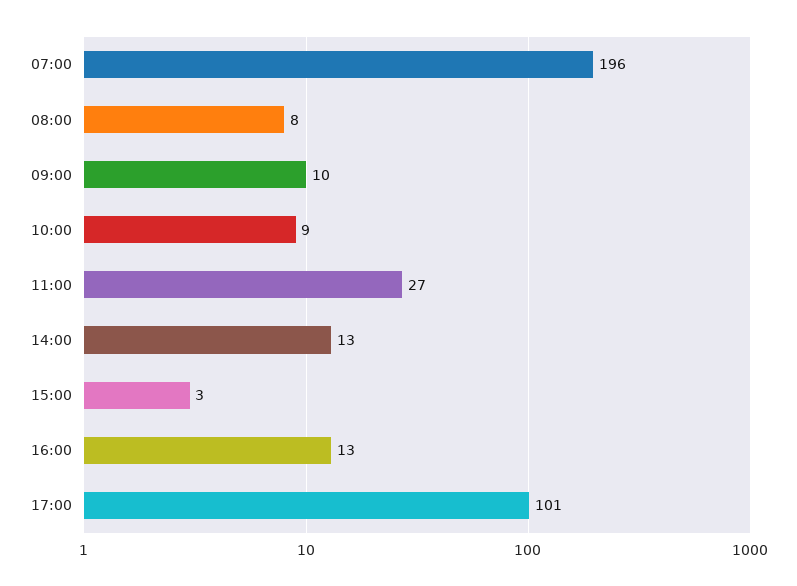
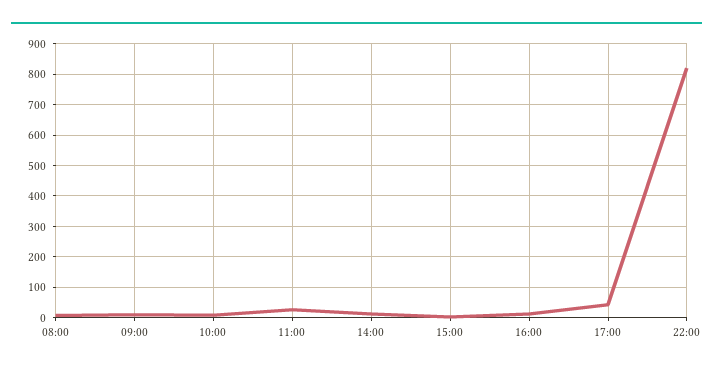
07:00: 196 -> none
17:00: 101 -> 40
22:00: none -> 820

